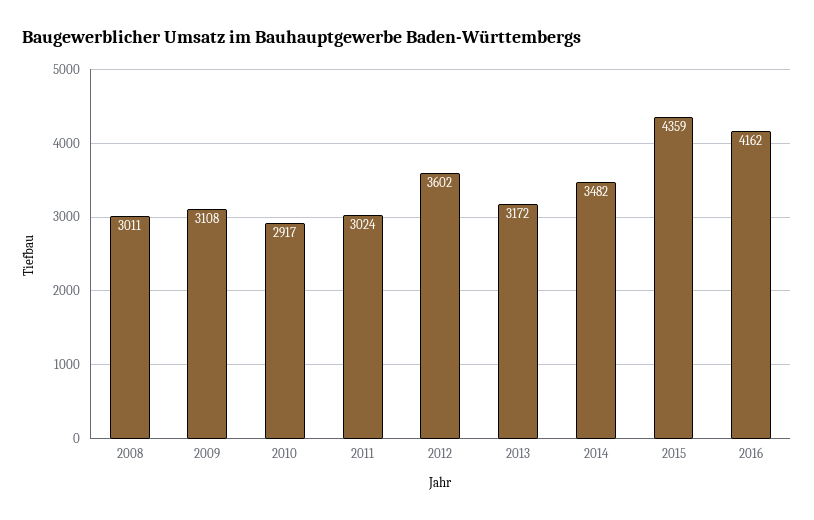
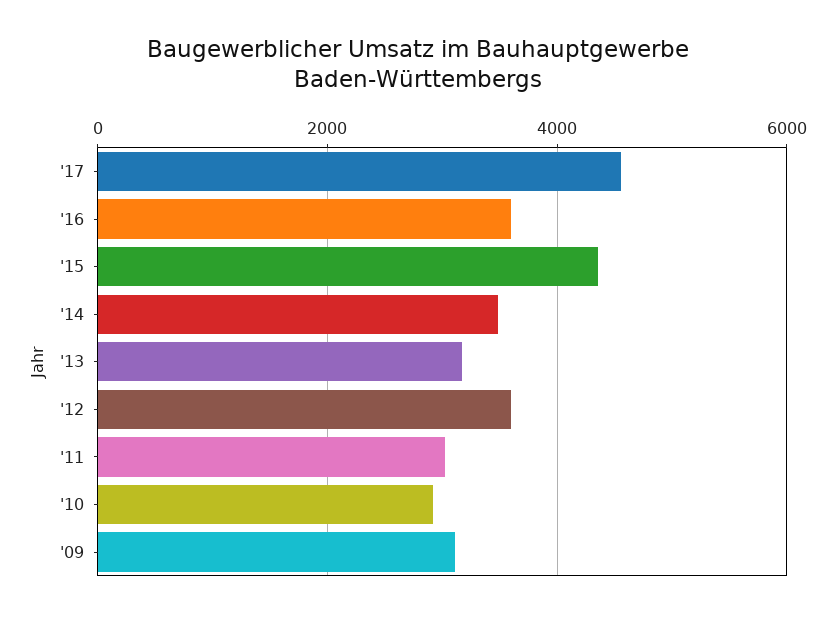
2008: 3011 -> none
2016: 4162 -> 3600
'17: none -> 4600

